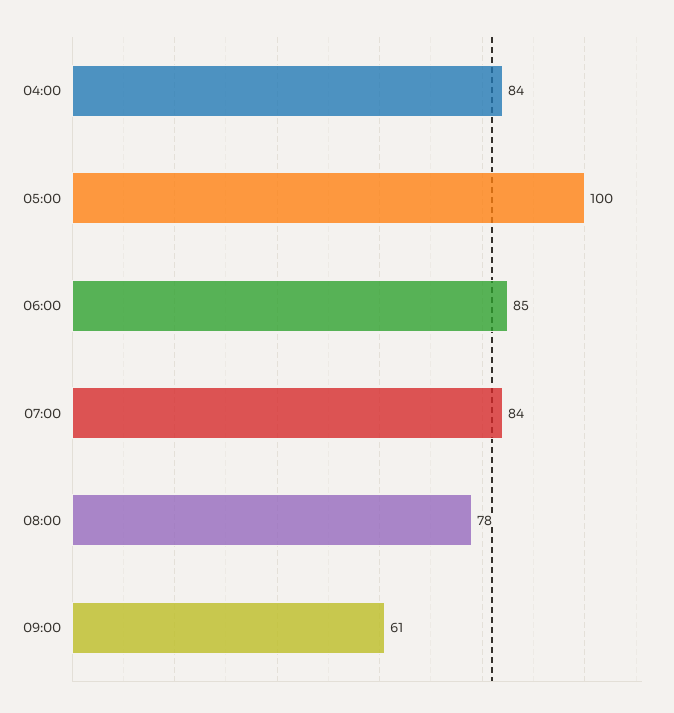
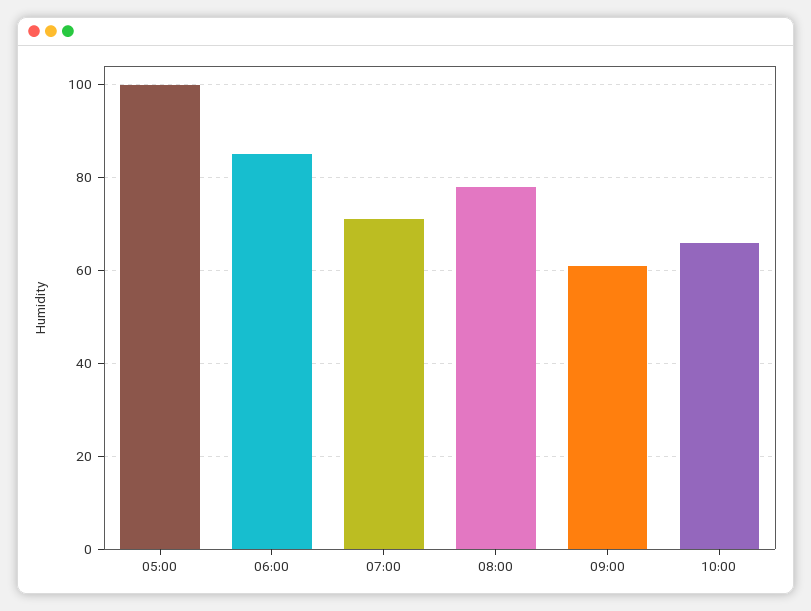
04:00: 84 -> none
07:00: 84 -> 70
10:00: none -> 65

